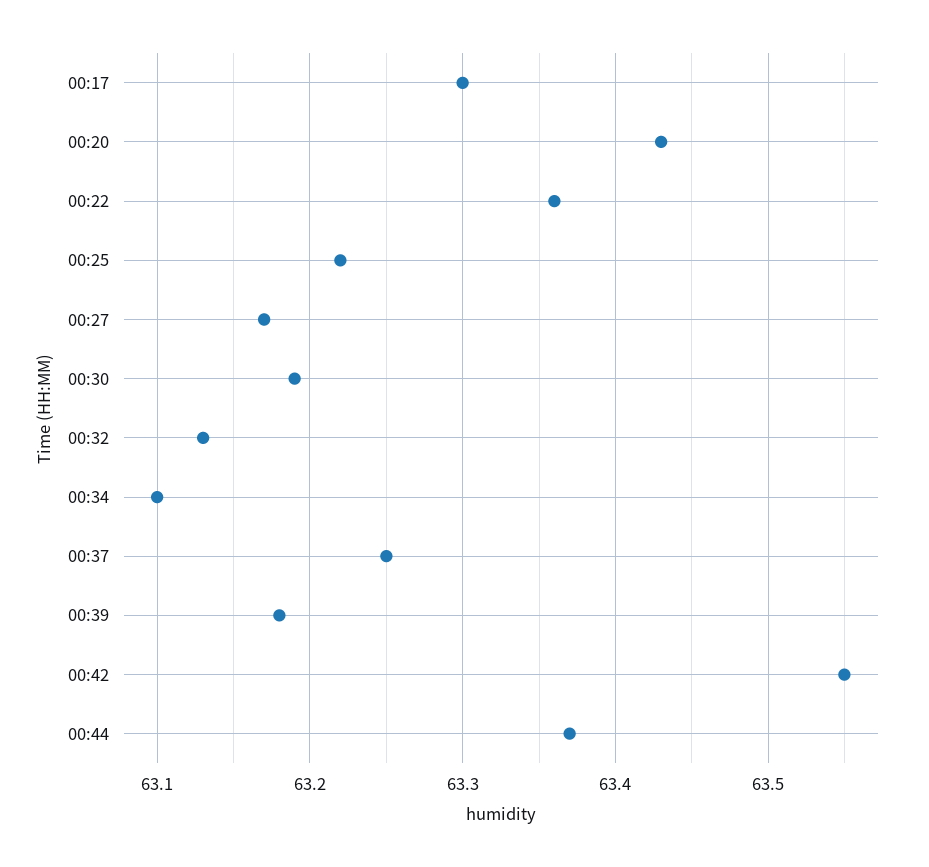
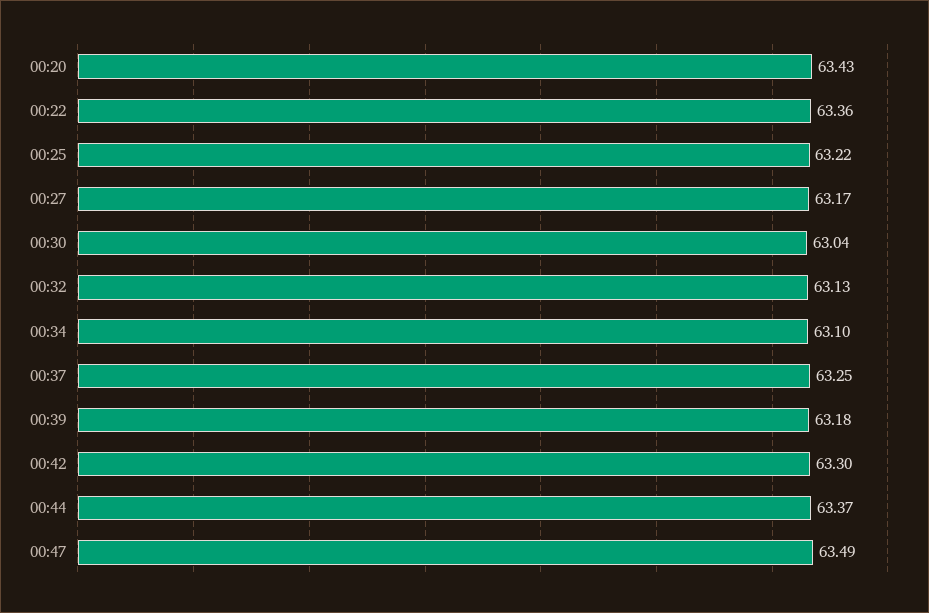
00:17: 63.3 -> none
00:30: 63.19 -> 63.04
00:42: 63.55 -> 63.3
00:47: none -> 63.49

